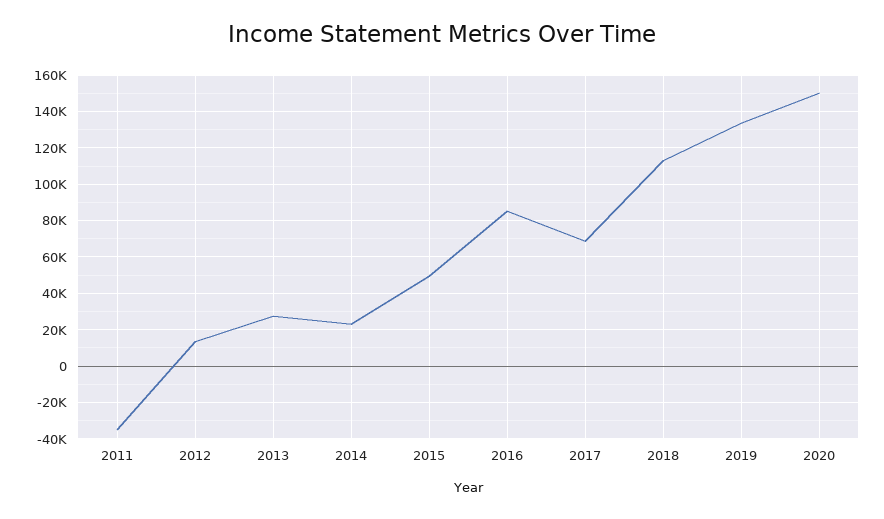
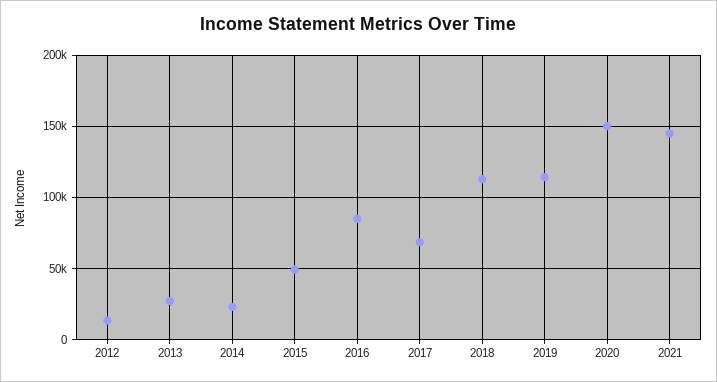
2011: -35000 -> none
2019: 135000 -> 115000
2021: none -> 145000

